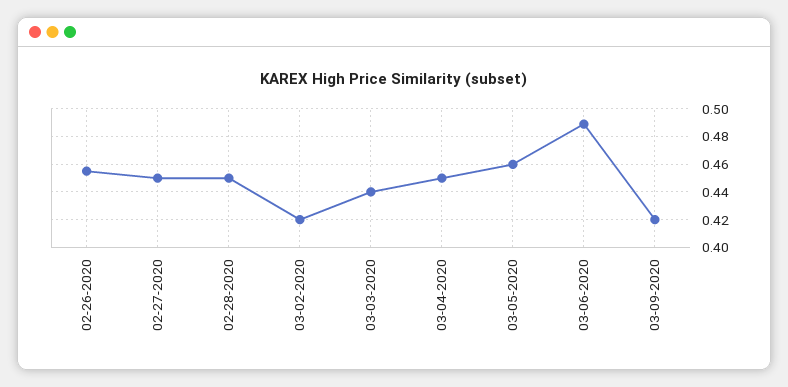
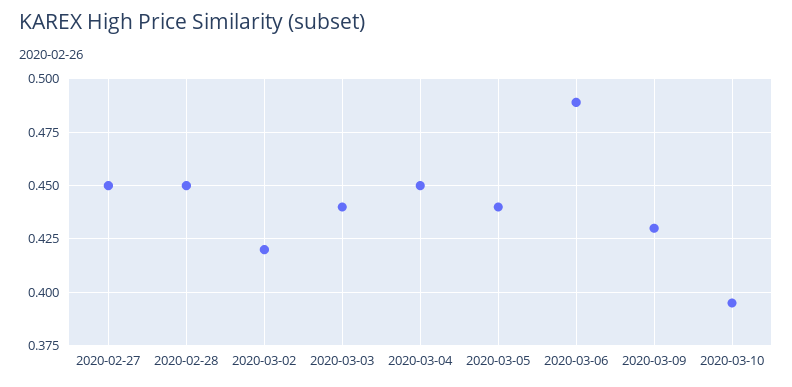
02-26-2020: 0.455 -> none
03-05-2020: 0.46 -> 0.44
03-09-2020: 0.42 -> 0.43
2020-03-10: none -> 0.395

